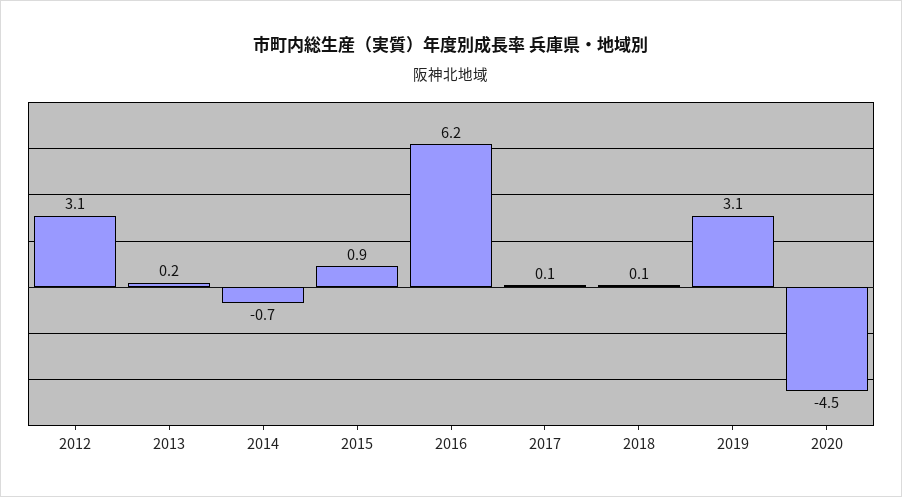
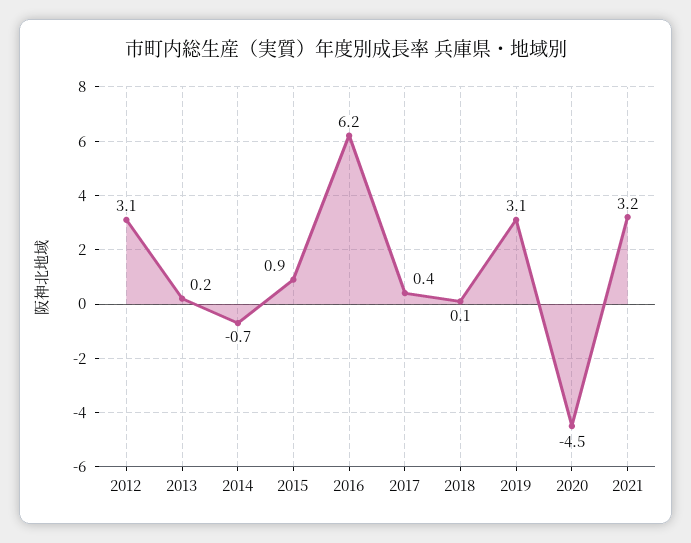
2017: 0.1 -> 0.4
2021: none -> 3.2

